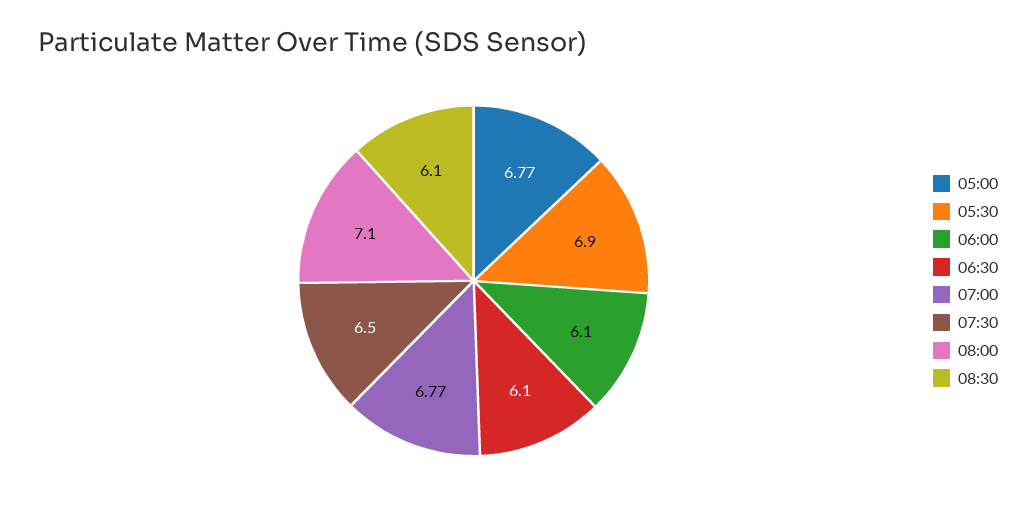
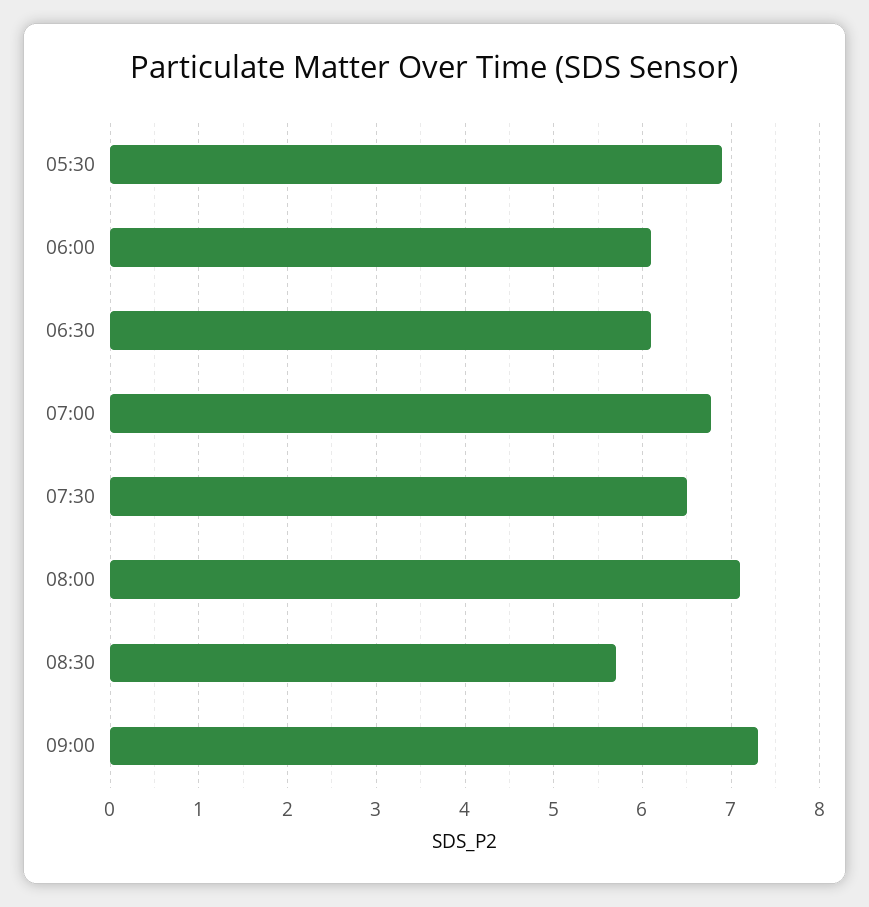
05:00: 6.77 -> none
08:30: 6.1 -> 5.7
09:00: none -> 7.3

